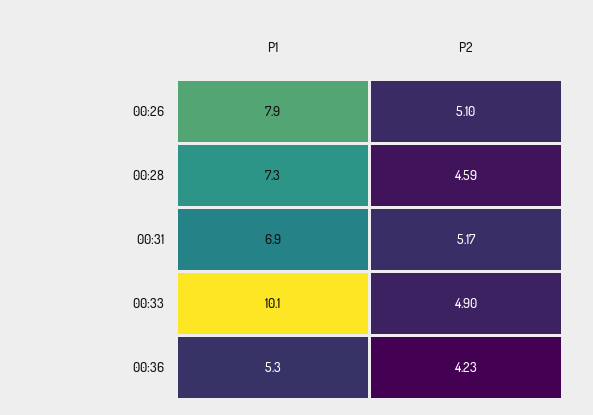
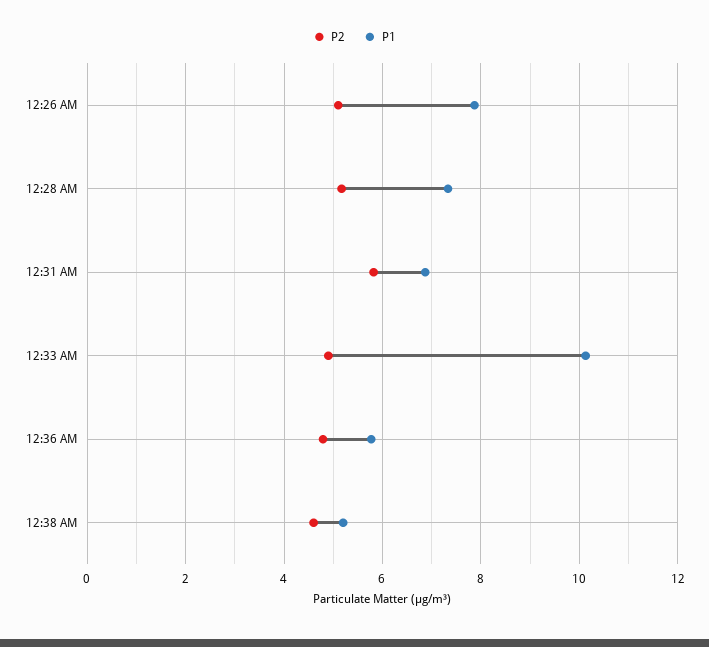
P2, 00:28: 4.59 -> 5.2
P2, 00:31: 5.17 -> 5.8
P1, 00:36: 5.3 -> 5.8
P2, 00:36: 4.23 -> 4.8
P2, 12:38 AM: none -> 4.6
P1, 12:38 AM: none -> 5.2

